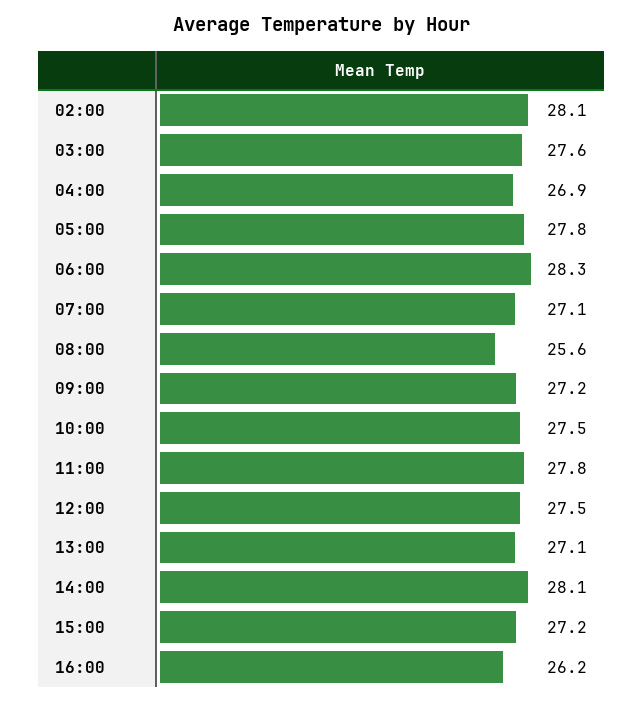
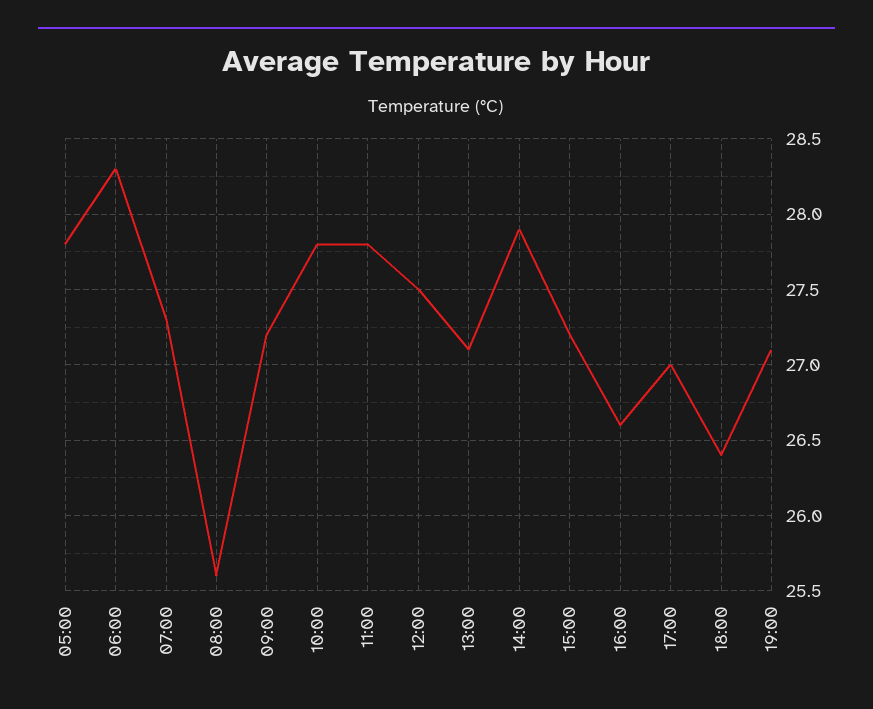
02:00: 28.1 -> none
03:00: 27.6 -> none
04:00: 26.9 -> none
07:00: 27.1 -> 27.3
10:00: 27.5 -> 27.8
14:00: 28.1 -> 27.9
16:00: 26.2 -> 26.6
17:00: none -> 27
18:00: none -> 26.4
19:00: none -> 27.1

